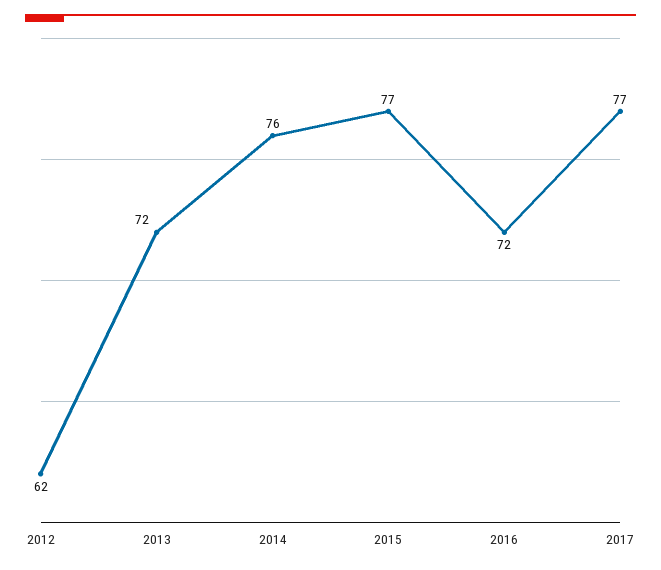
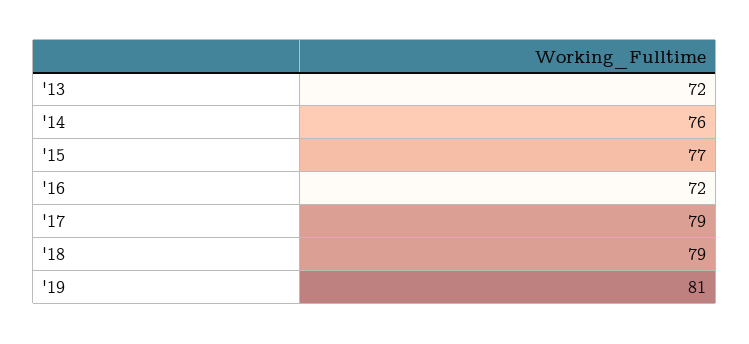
2012: 62 -> none
2017: 77 -> 79
'18: none -> 79
'19: none -> 81

